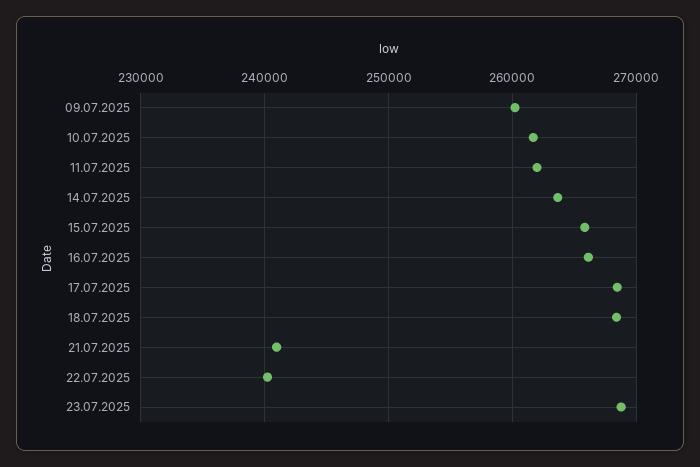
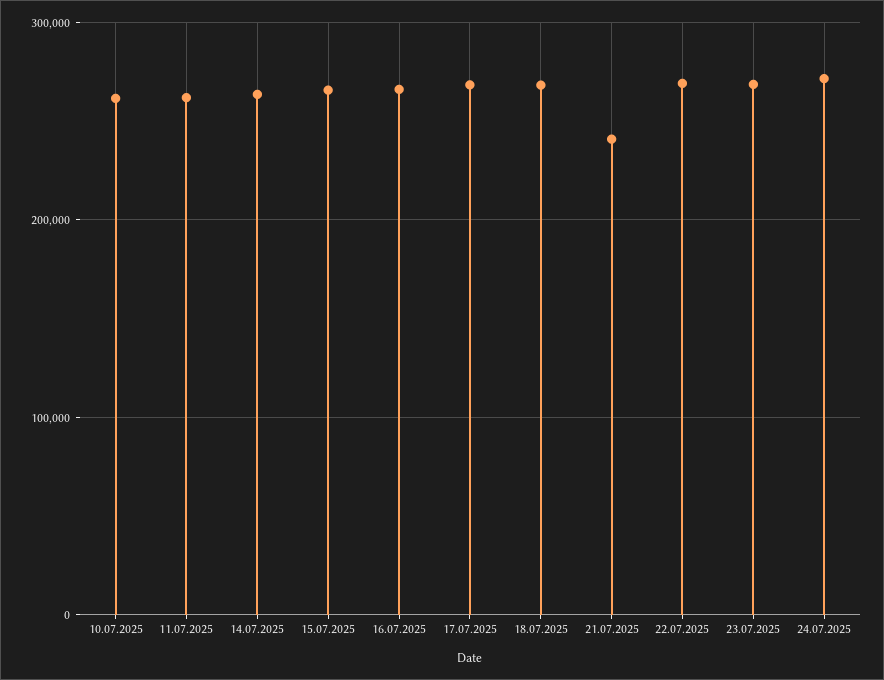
09.07.2025: 260000 -> none
22.07.2025: 240000 -> 270000
24.07.2025: none -> 270000

